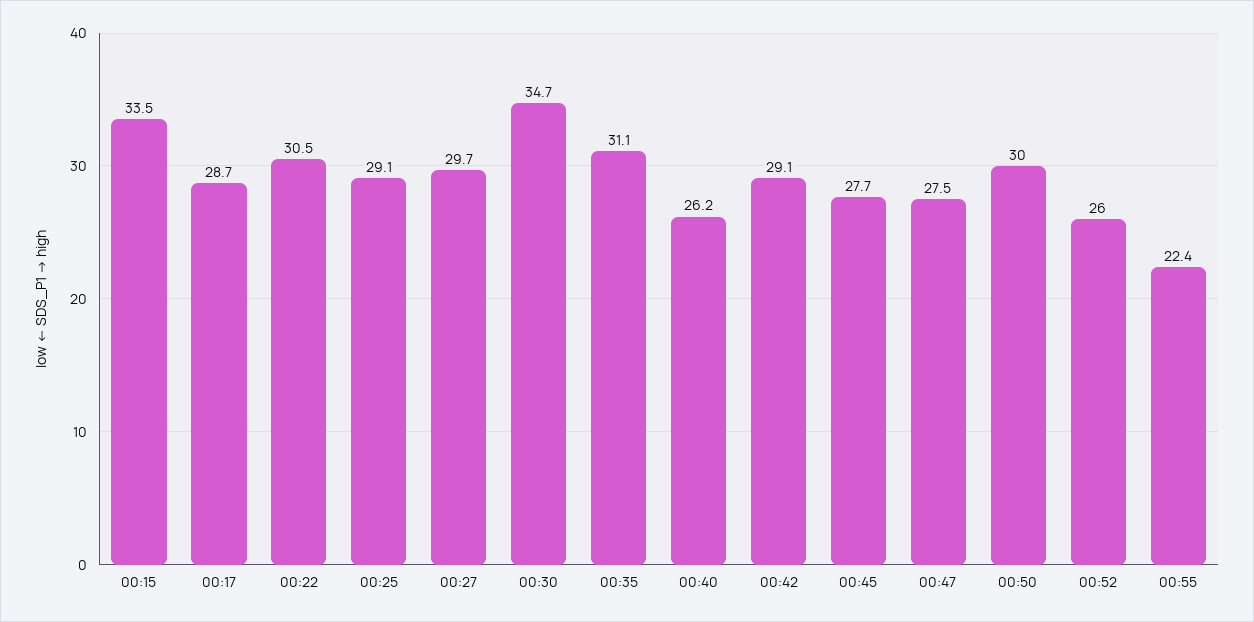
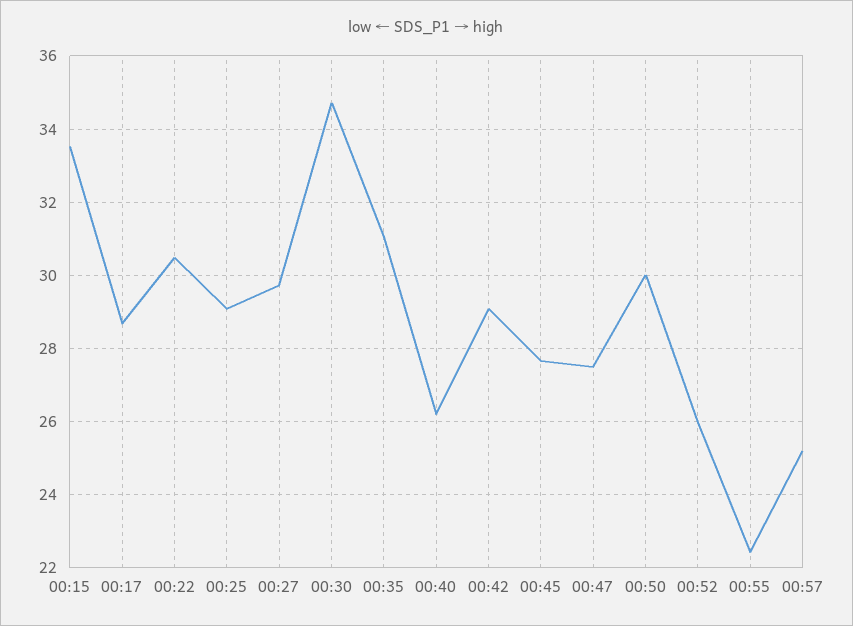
00:57: none -> 25.2

